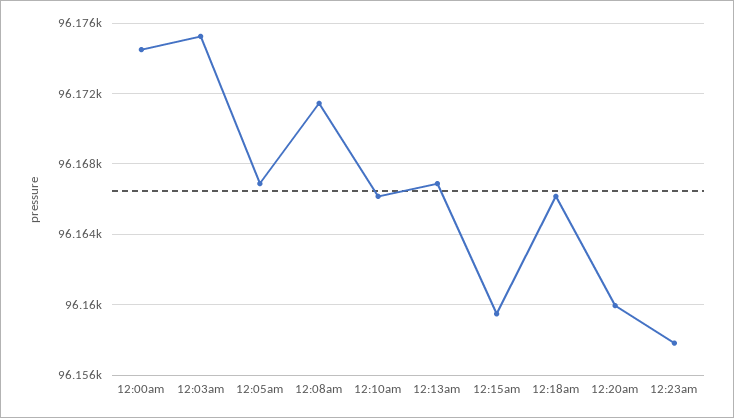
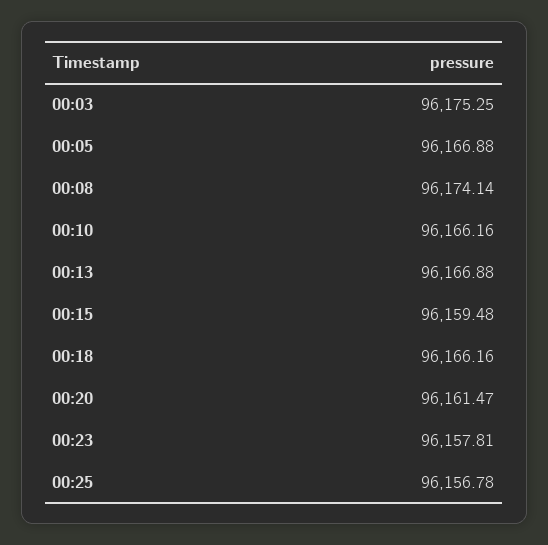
12:00am: 96174.5 -> none
12:08am: 96171.5 -> 96174.14
12:20am: 96160 -> 96161.47
00:25: none -> 96156.78

